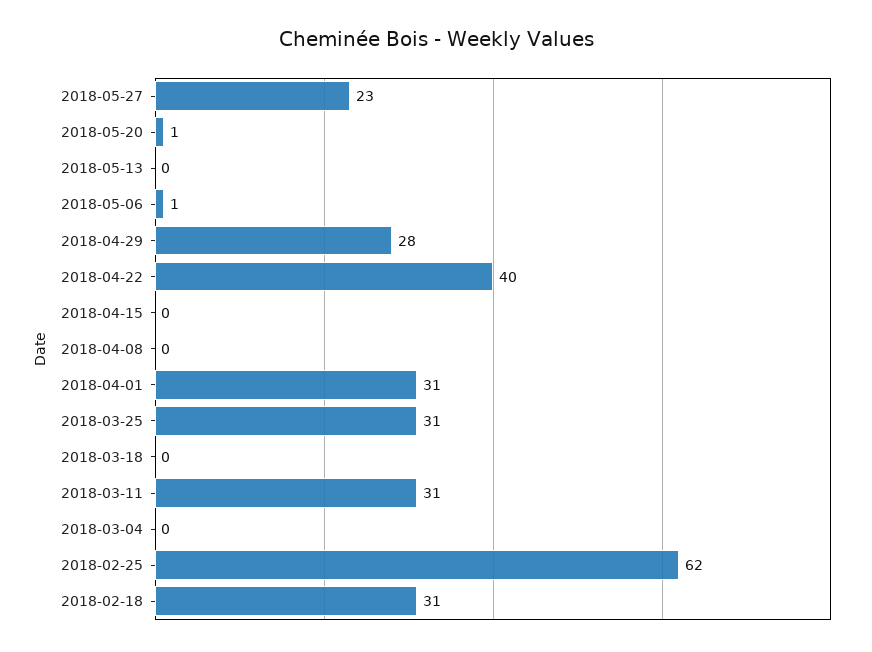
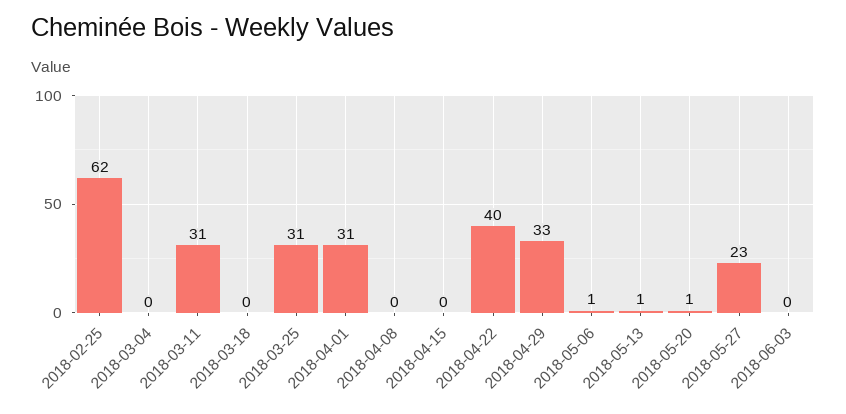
2018-05-13: 0 -> 1
2018-04-29: 28 -> 33
2018-02-18: 31 -> none
2018-06-03: none -> 0

